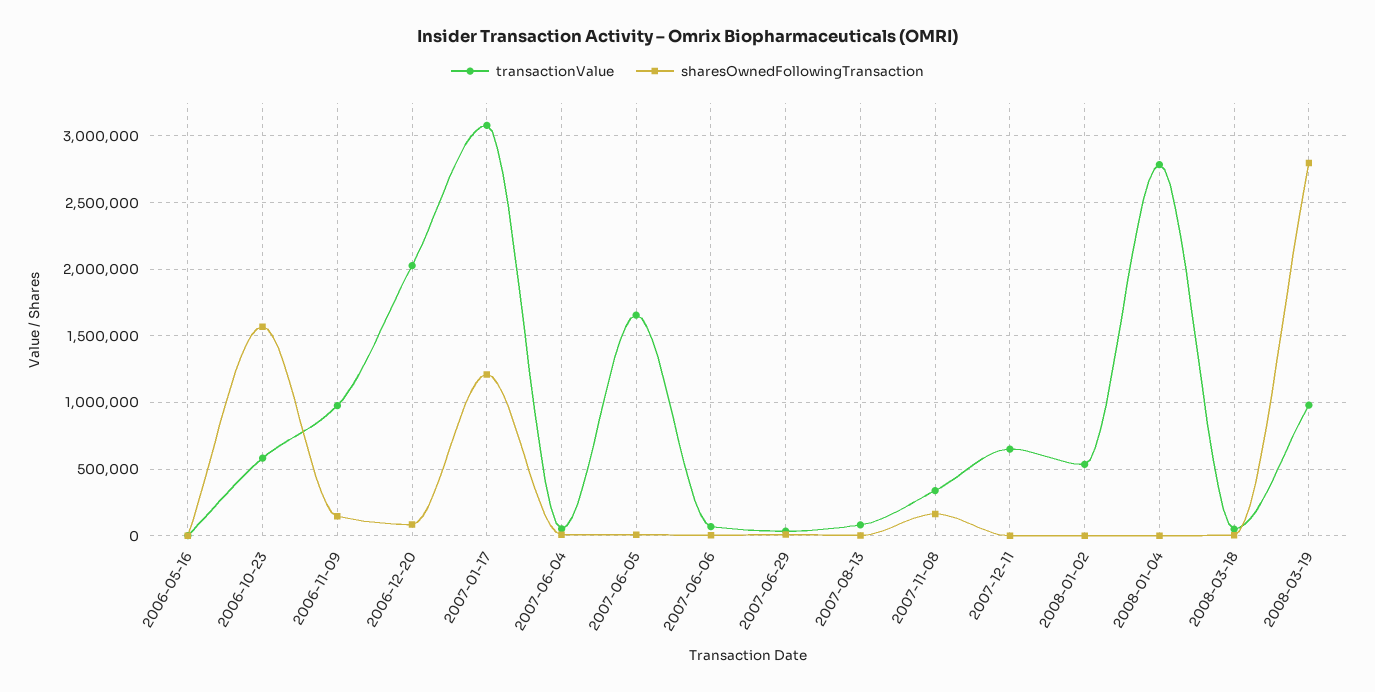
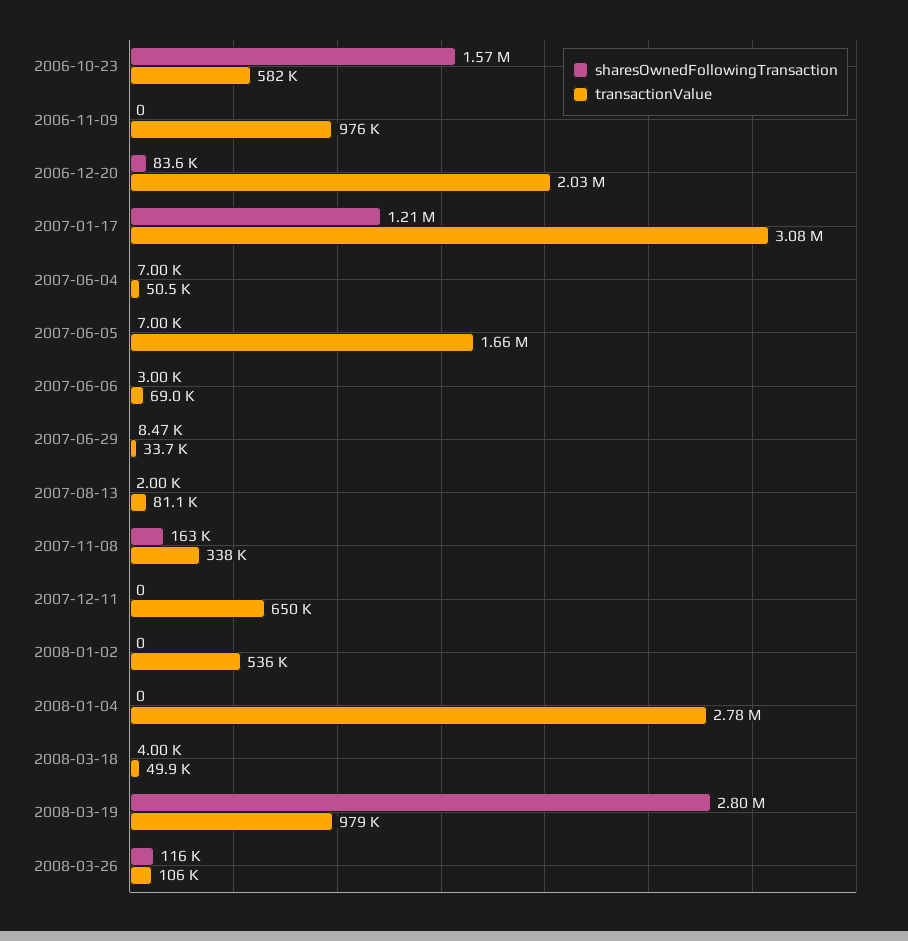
transactionValue, 2006-05-16: 0 -> none
sharesOwnedFollowingTransaction, 2006-05-16: 0 -> none
sharesOwnedFollowingTransaction, 2006-11-09: 150000 -> 0
sharesOwnedFollowingTransaction, 2008-03-26: none -> 116000
transactionValue, 2008-03-26: none -> 106000

